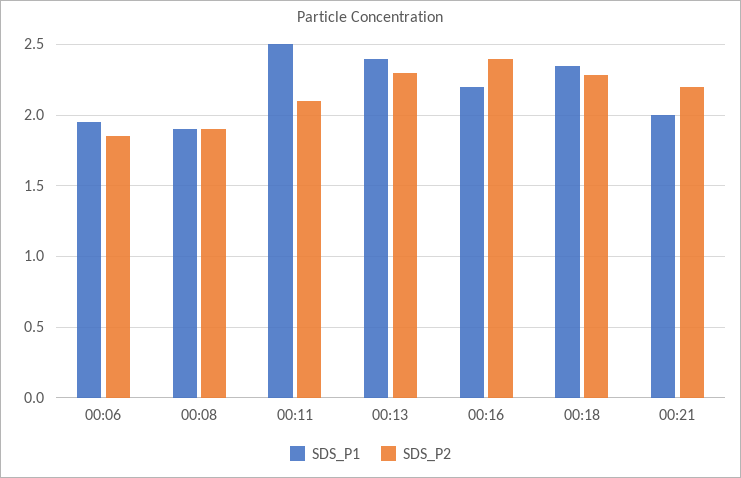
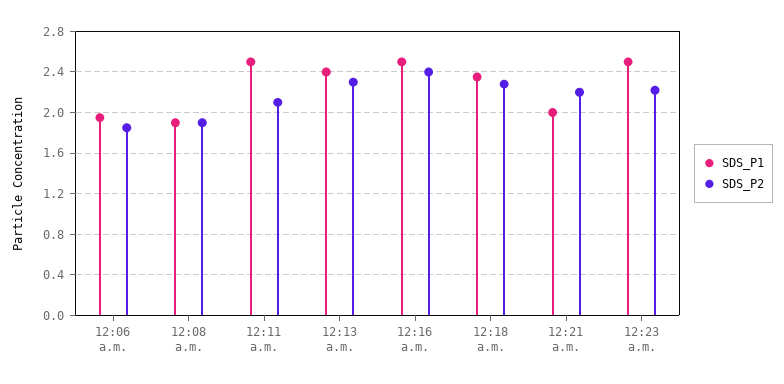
SDS_P1, 00:16: 2.2 -> 2.5
SDS_P1, 12:23 a.m.: none -> 2.5
SDS_P2, 12:23 a.m.: none -> 2.2

